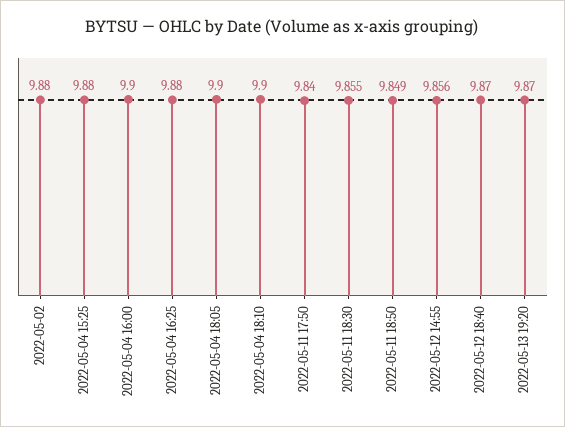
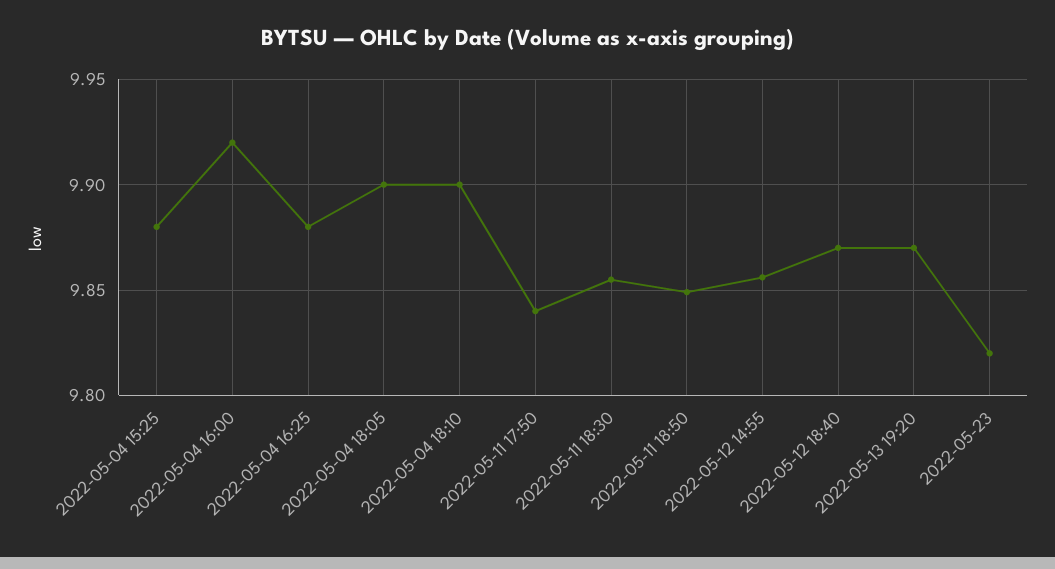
2022-05-02: 9.88 -> none
2022-05-04 16:00: 9.9 -> 9.92
2022-05-23: none -> 9.82

